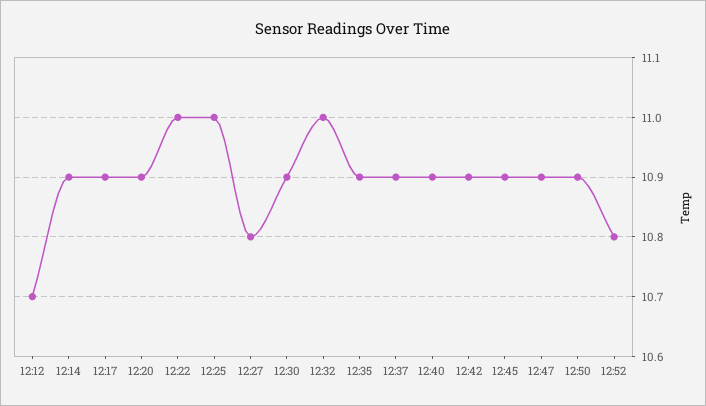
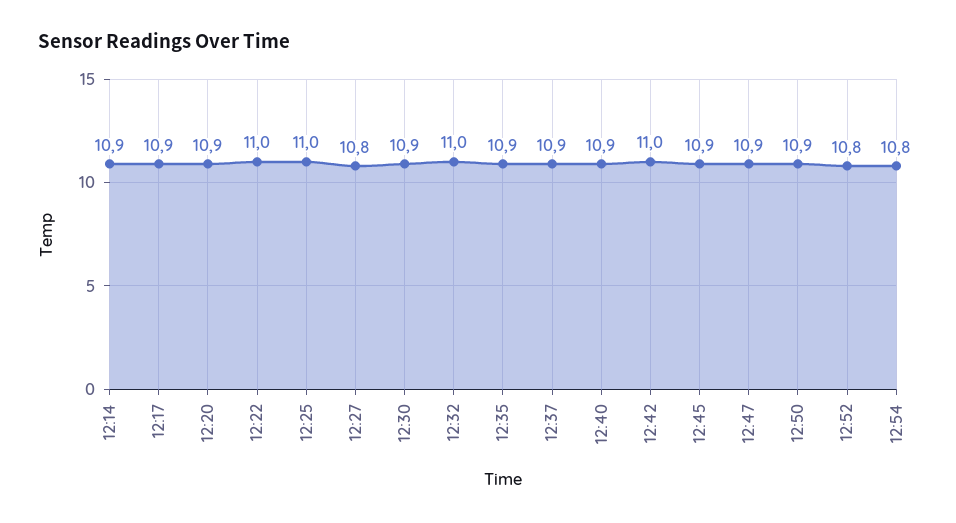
12:12: 10.7 -> none
12:42: 10.9 -> 11
12:54: none -> 10.8

